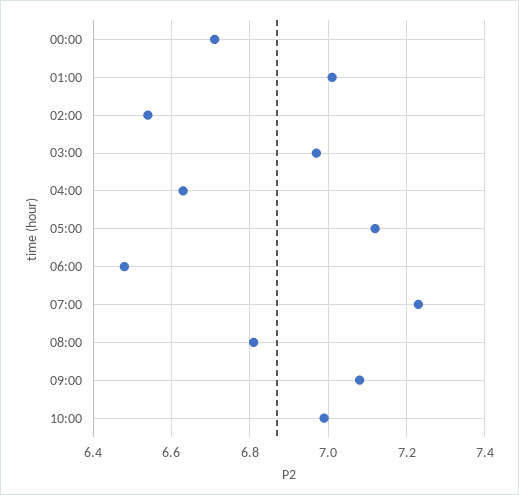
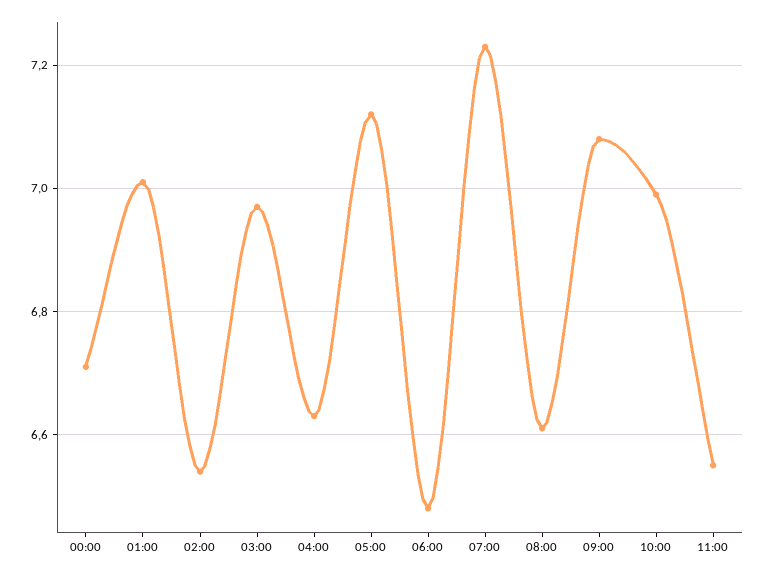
08:00: 6.8 -> 6.6
11:00: none -> 6.55

